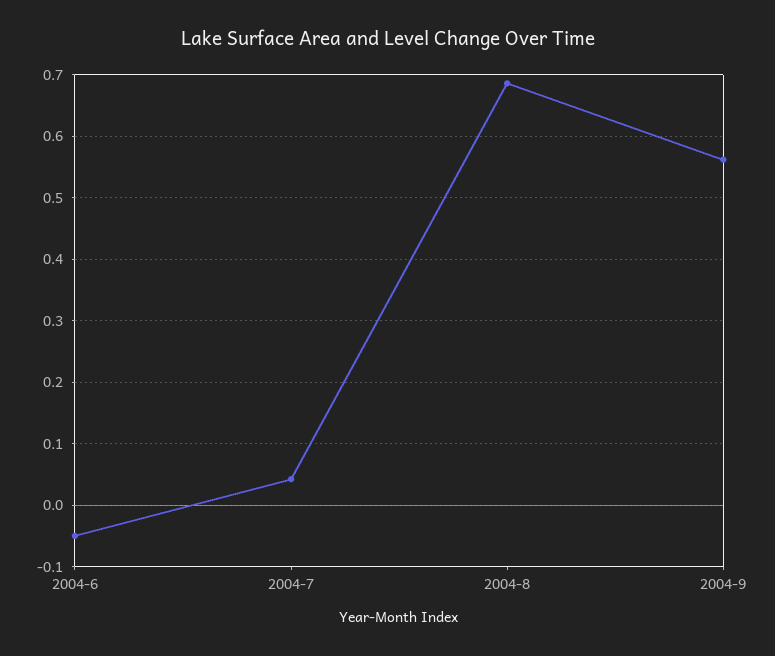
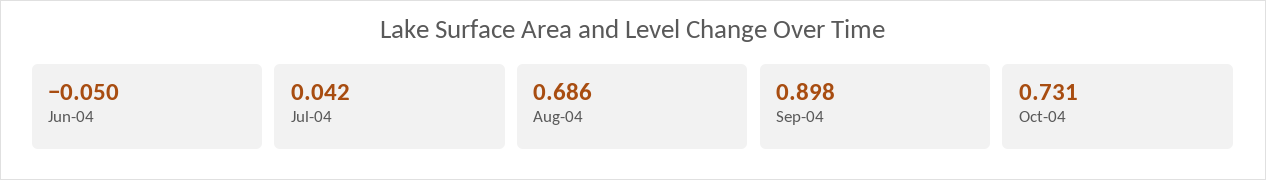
2004-9: 0.56 -> 0.898
Oct-04: none -> 0.731

